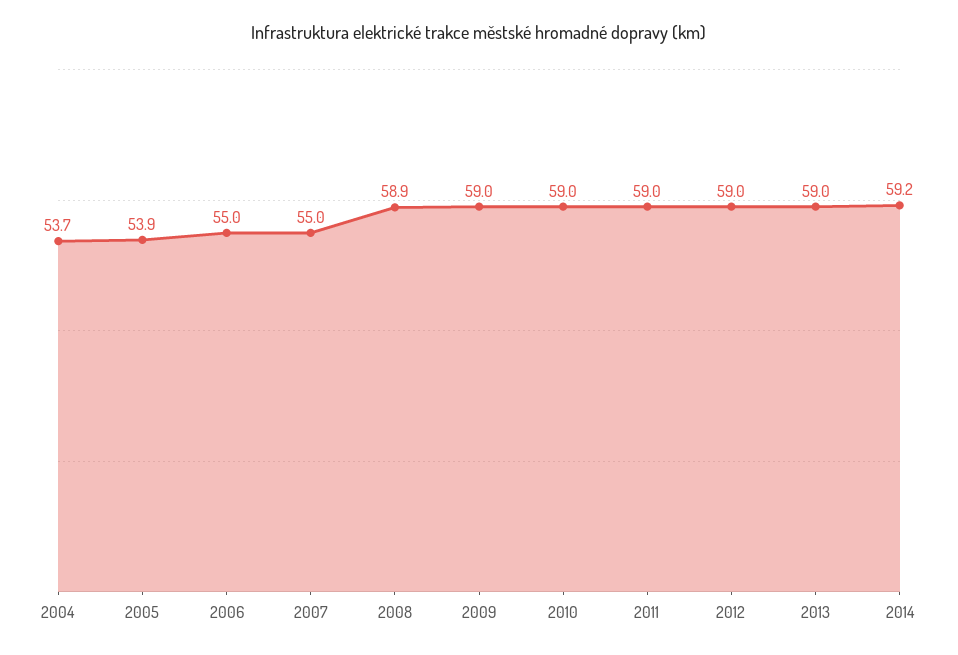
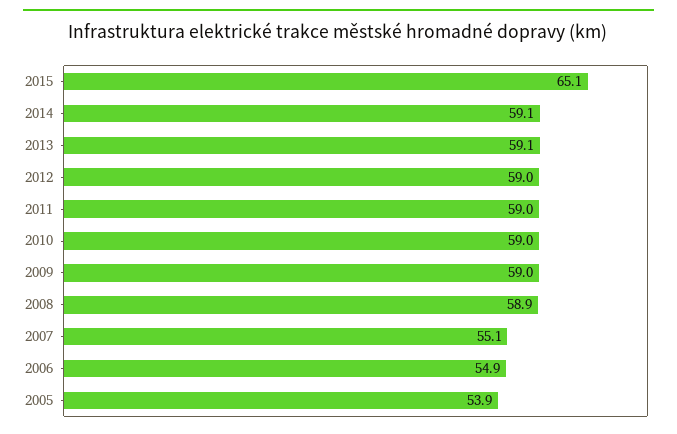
2004: 53.7 -> none
2006: 55 -> 54.9
2007: 55 -> 55.1
2013: 59 -> 59.1
2014: 59.2 -> 59.1
2015: none -> 65.1

